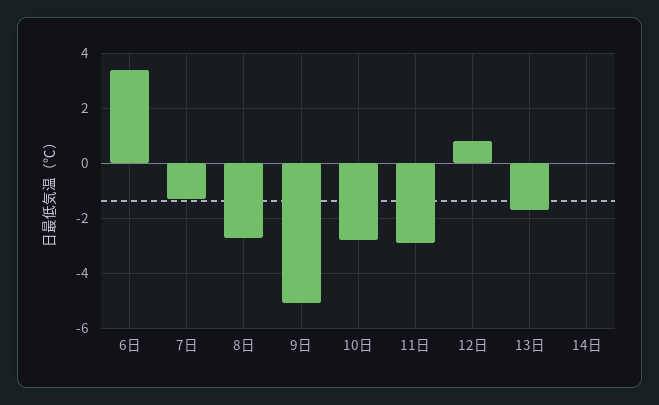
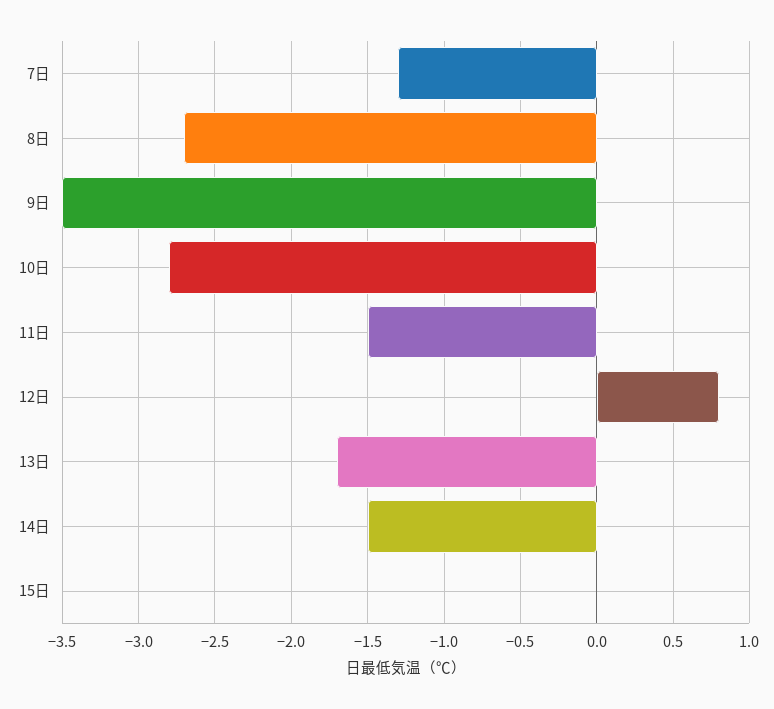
6日: 3.5 -> none
9日: -5 -> -3.5
11日: -3 -> -1.5
14日: 0 -> -1.5
15日: none -> 0

